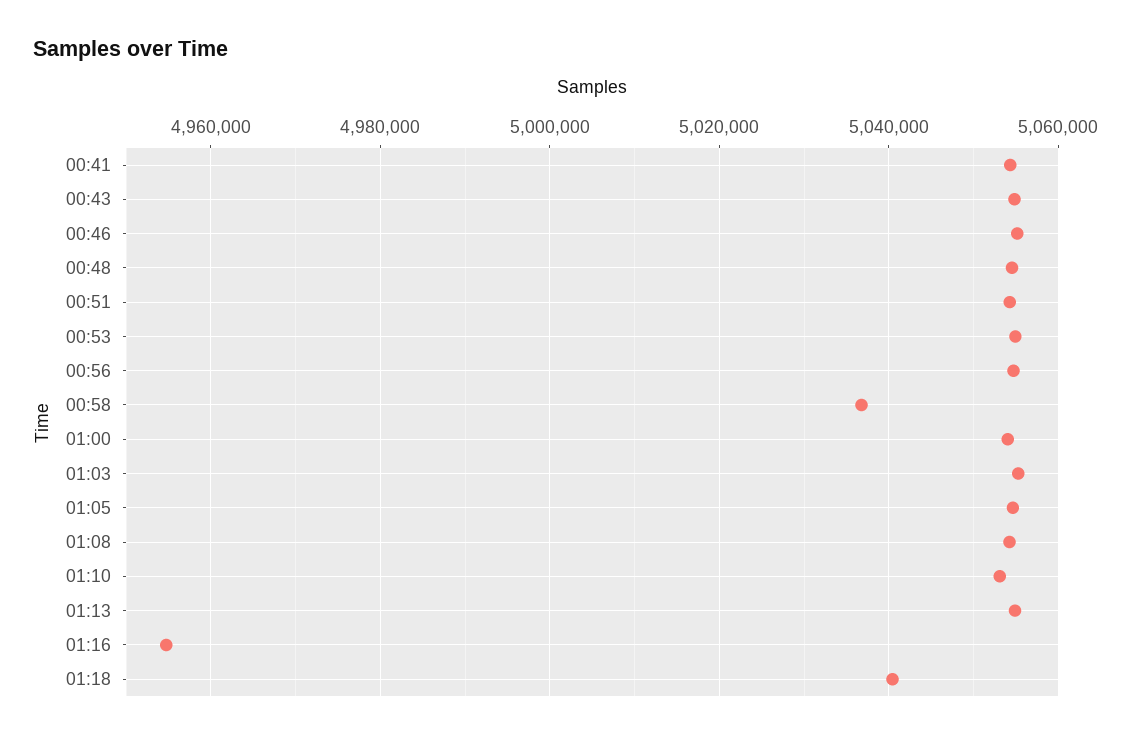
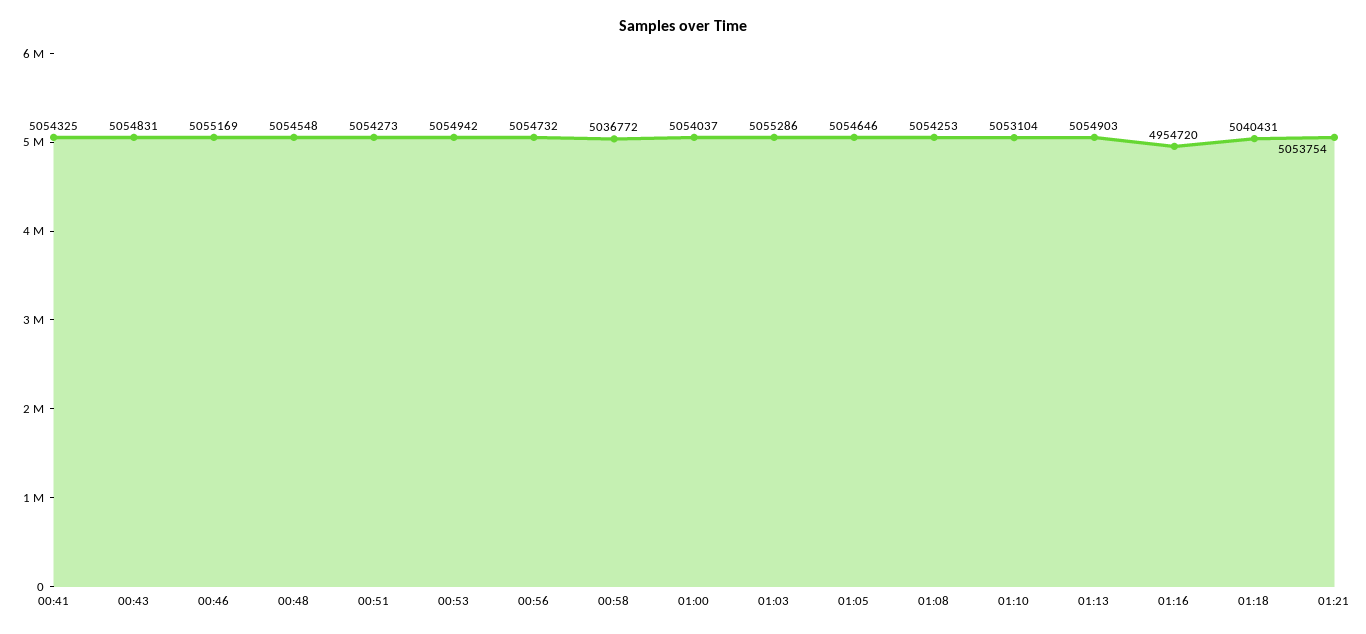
01:21: none -> 5053754

